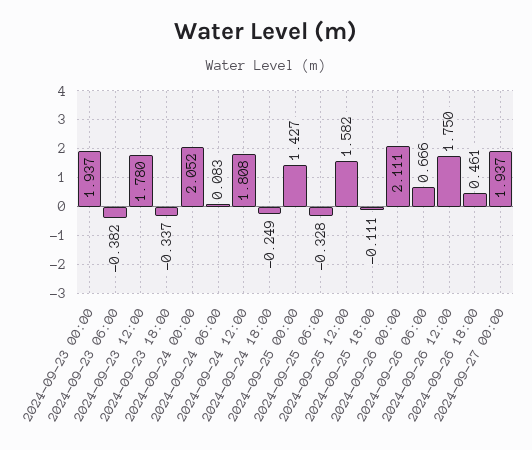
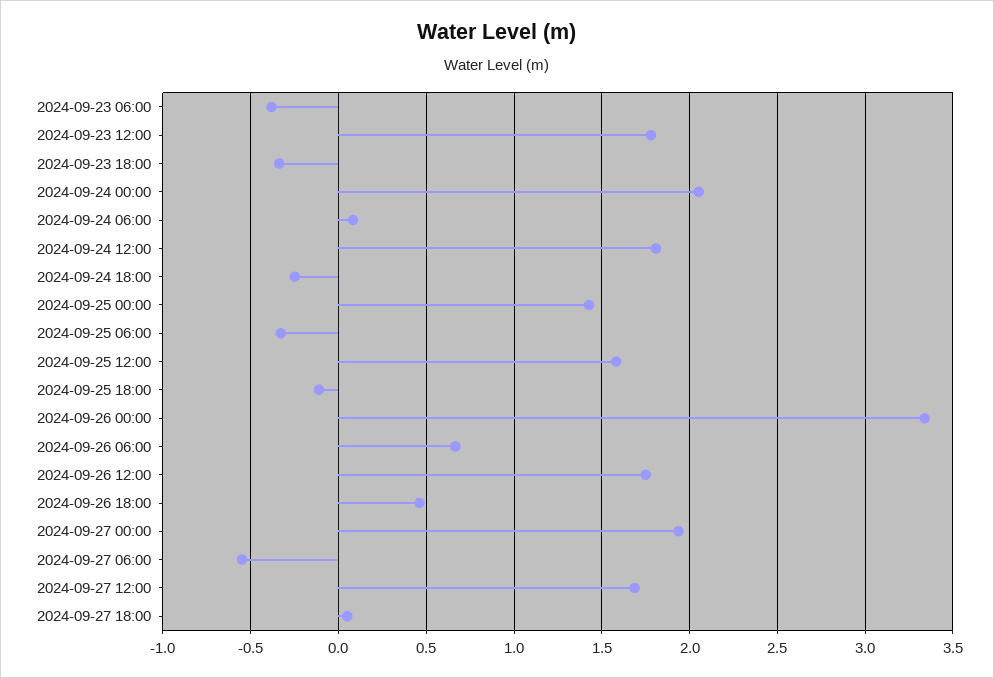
2024-09-23 00:00: 1.937 -> none
2024-09-26 00:00: 2.111 -> 3.35
2024-09-27 06:00: none -> -0.55
2024-09-27 12:00: none -> 1.7
2024-09-27 18:00: none -> 0.05

